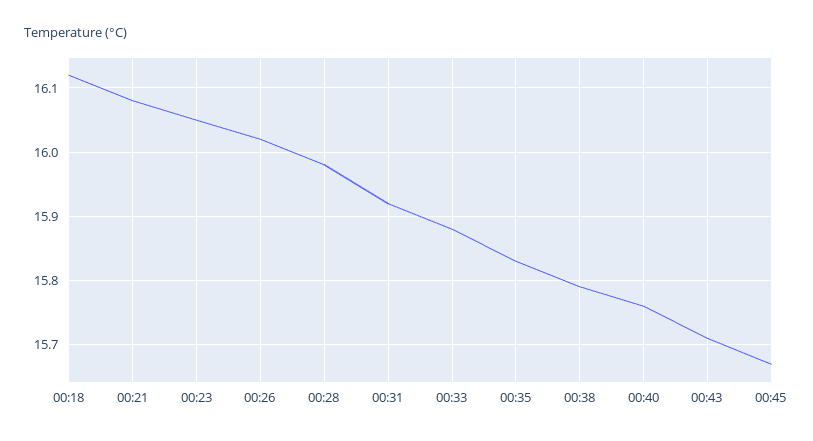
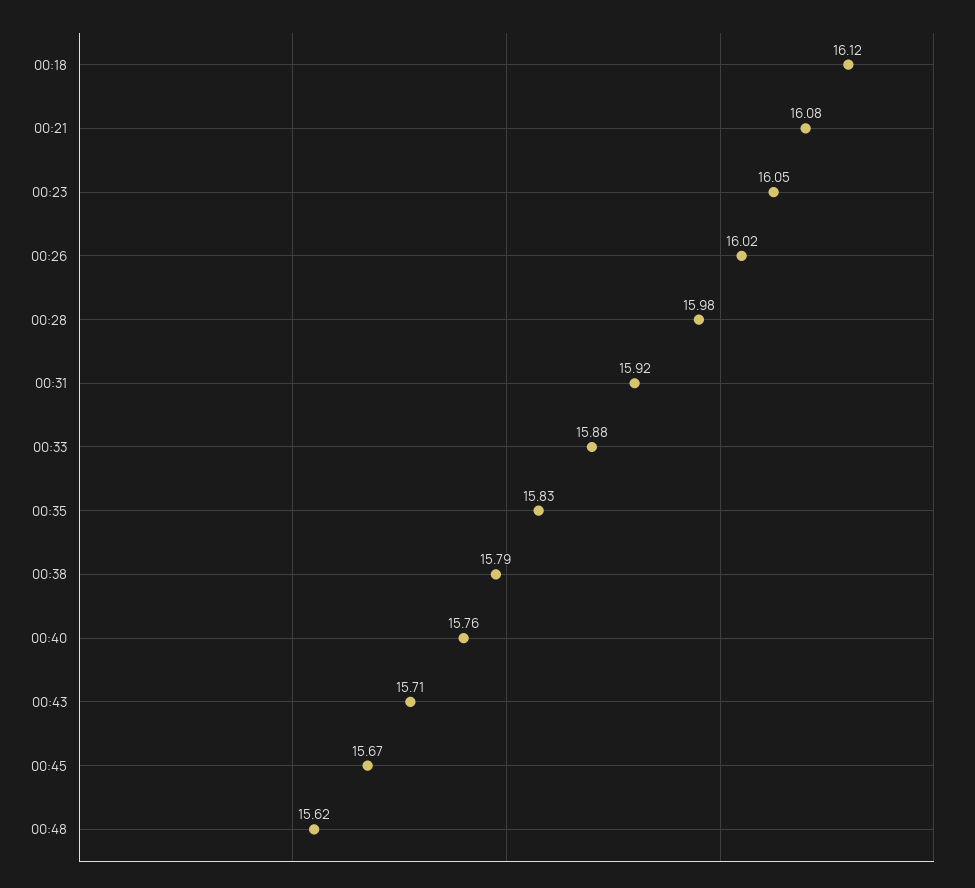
00:48: none -> 15.62

